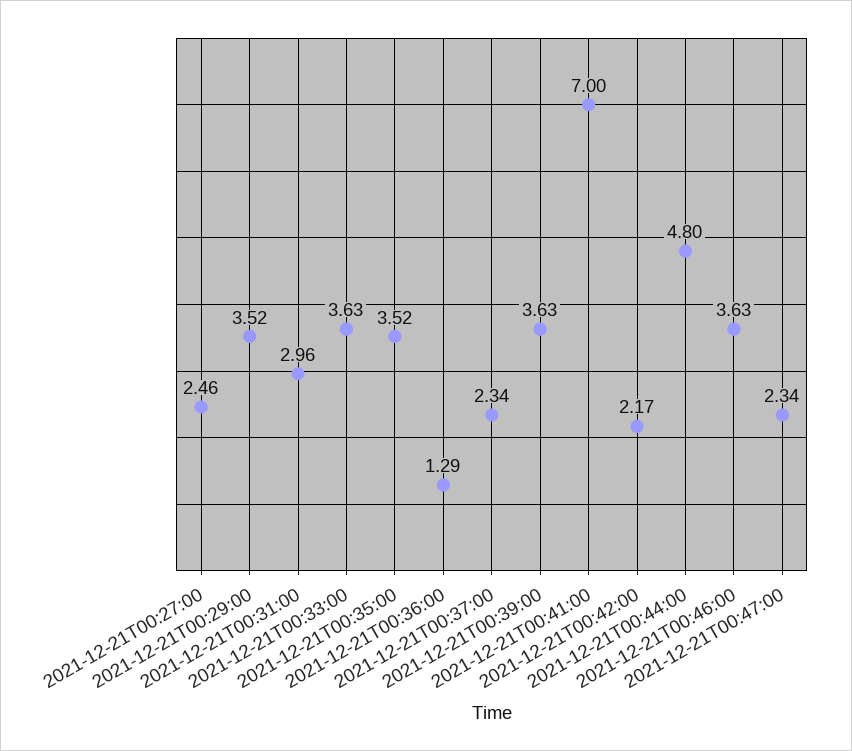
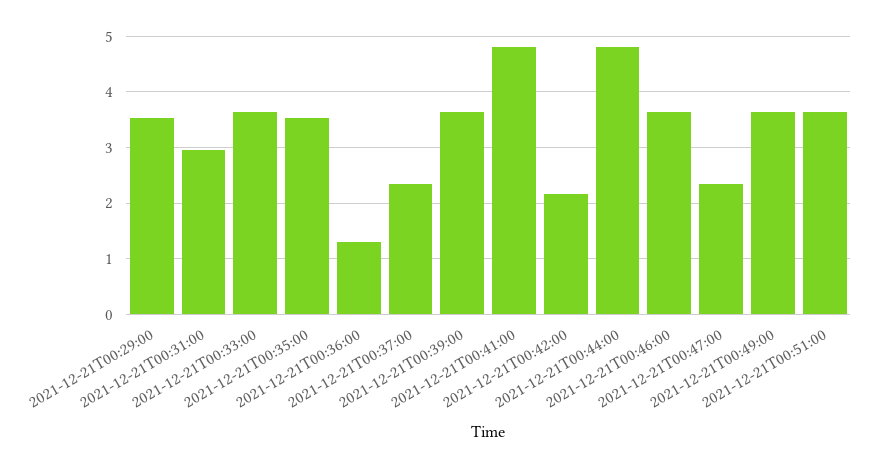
2021-12-21T00:27:00: 2.46 -> none
2021-12-21T00:41:00: 7 -> 4.8
2021-12-21T00:49:00: none -> 3.6
2021-12-21T00:51:00: none -> 3.6

